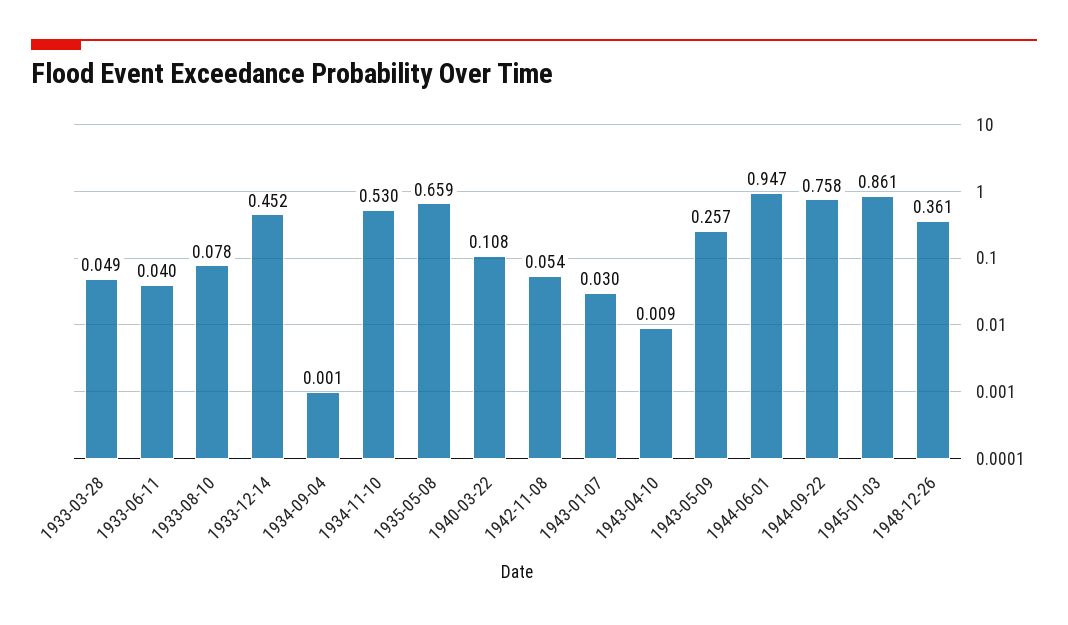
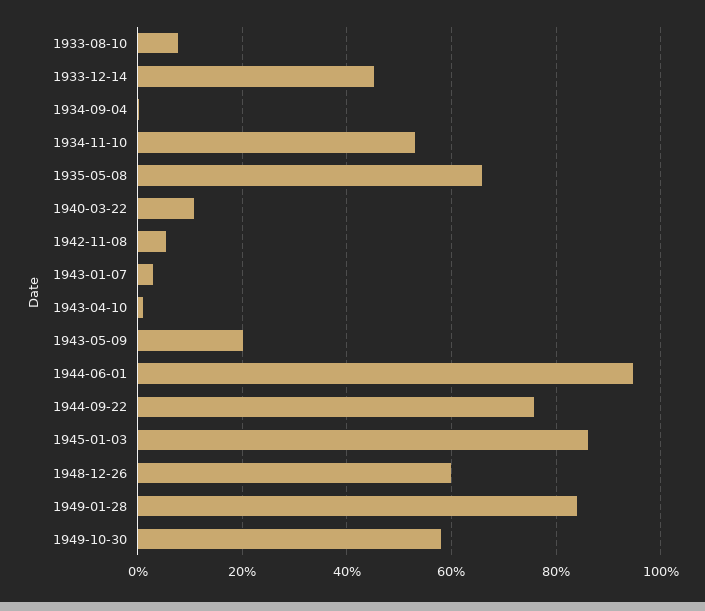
1933-03-28: 0.049 -> none
1933-06-11: 0.04 -> none
1943-05-09: 0.257 -> 0.2
1948-12-26: 0.361 -> 0.6
1949-01-28: none -> 0.84
1949-10-30: none -> 0.58

